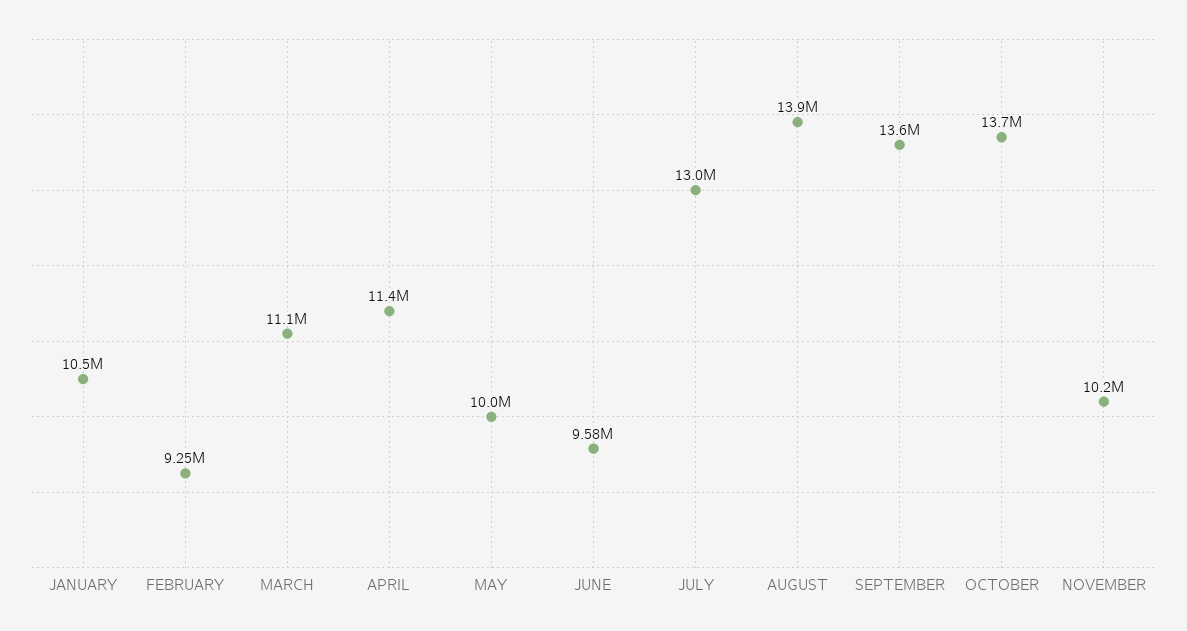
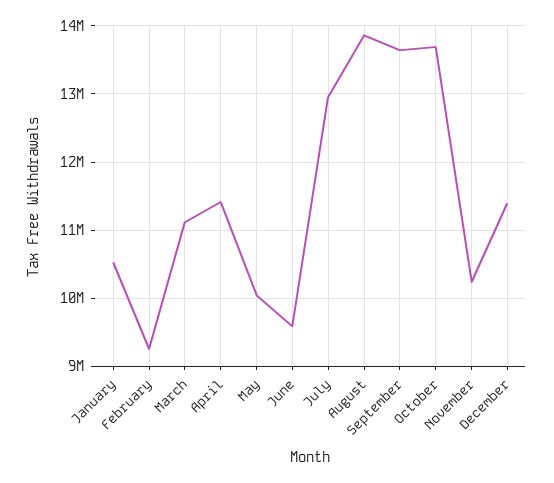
December: none -> 11400000

